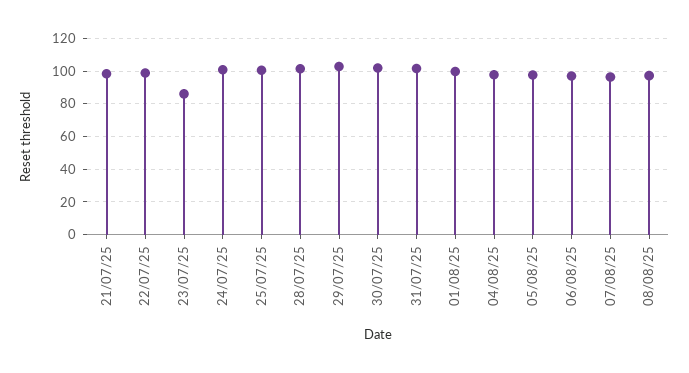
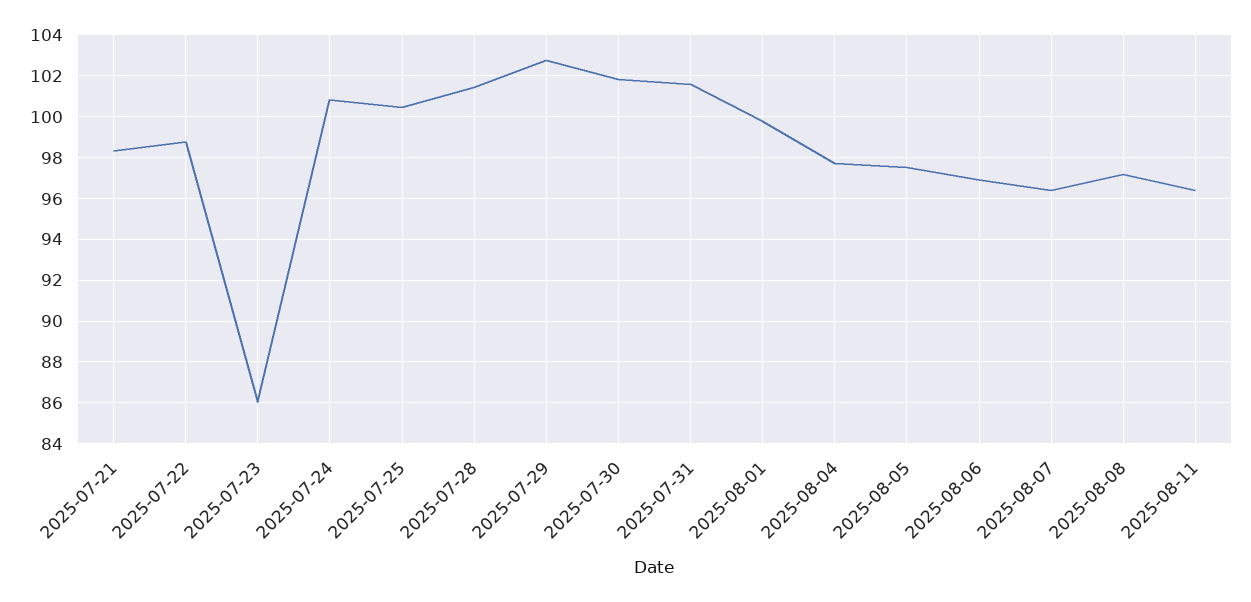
2025-08-11: none -> 96.5

